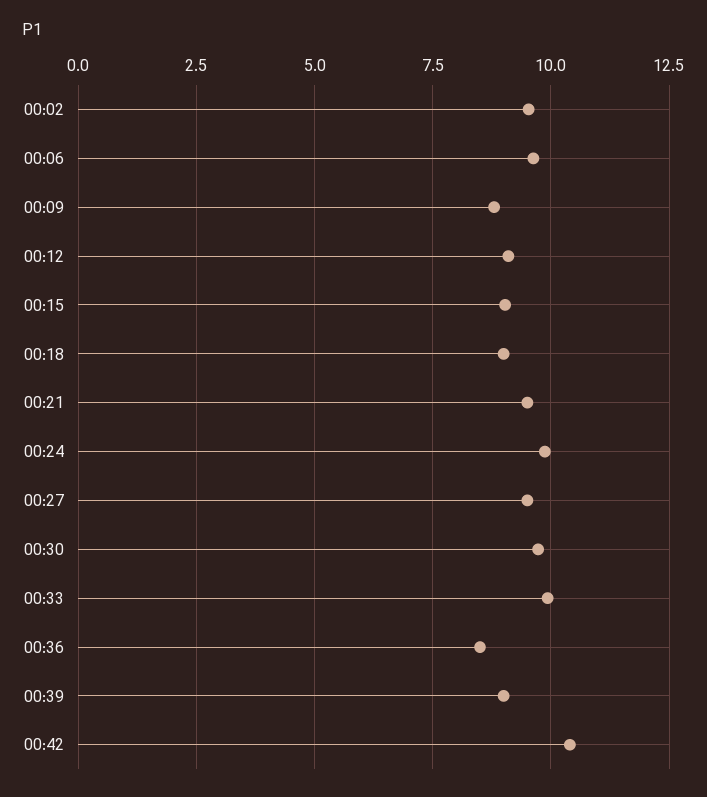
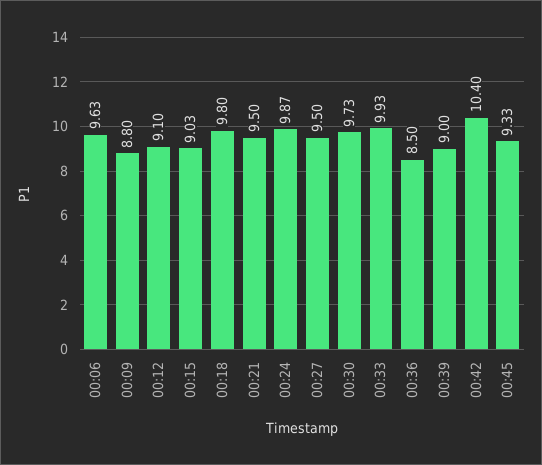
00:02: 9.5 -> none
00:18: 9 -> 9.8
00:45: none -> 9.33

